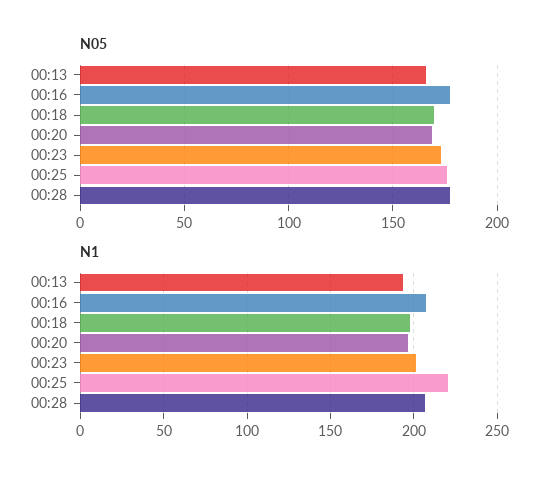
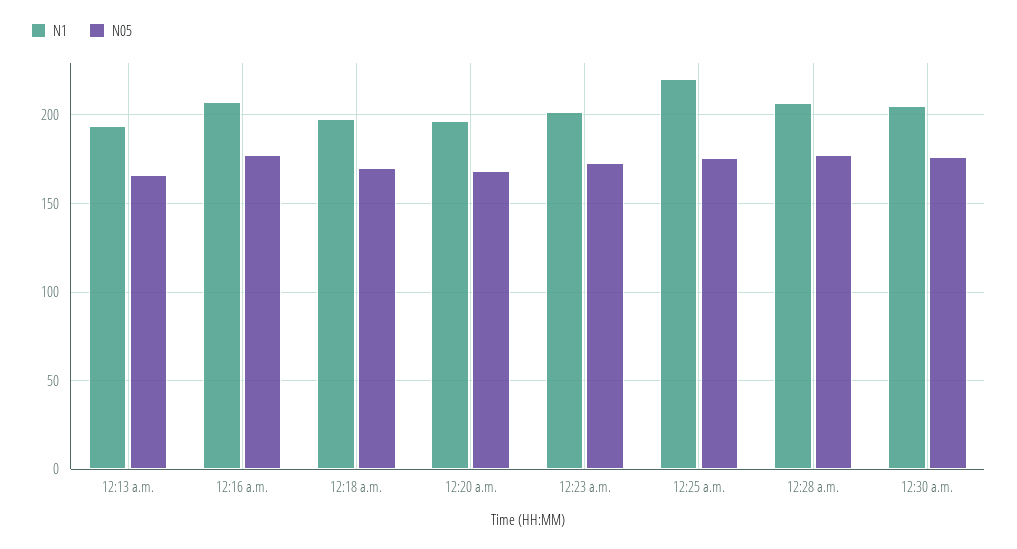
N1, 12:30 a.m.: none -> 205
N05, 12:30 a.m.: none -> 175

